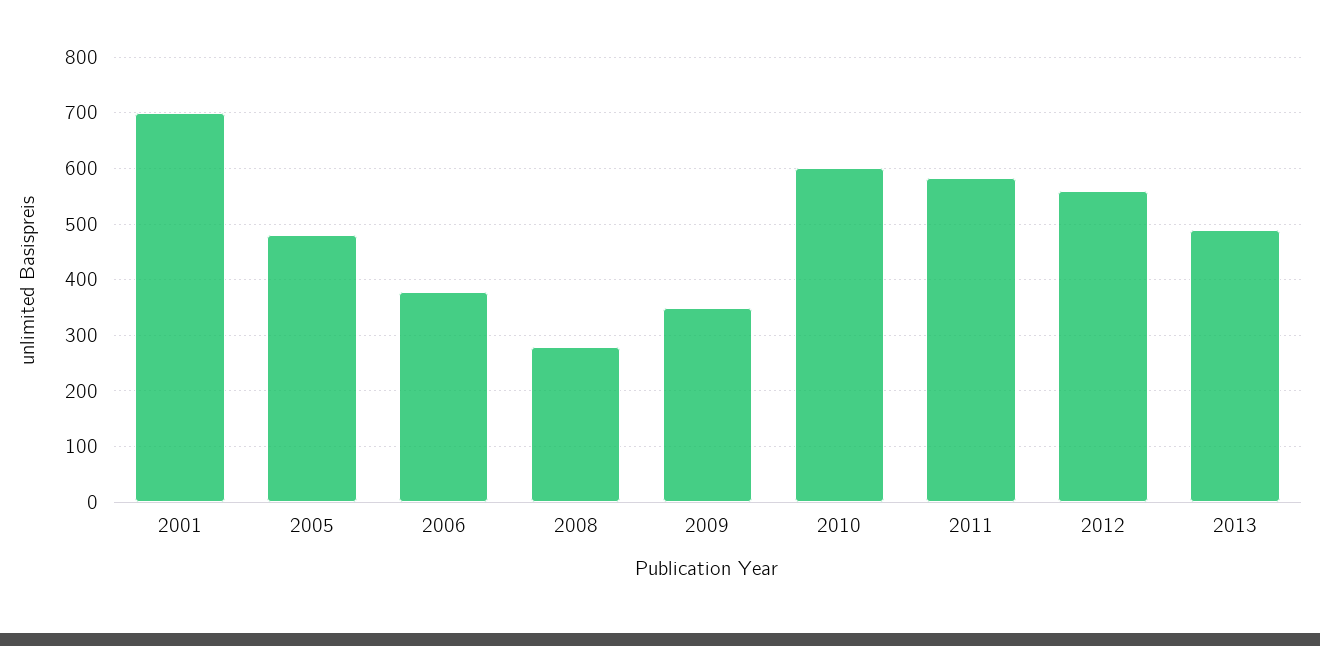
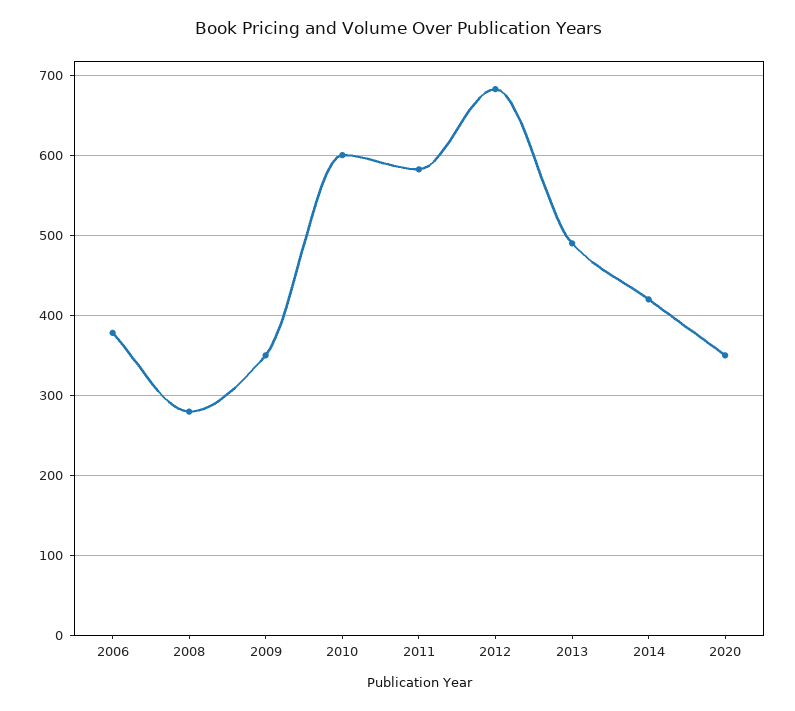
2001: 700 -> none
2005: 480 -> none
2012: 560 -> 680
2014: none -> 420
2020: none -> 350

